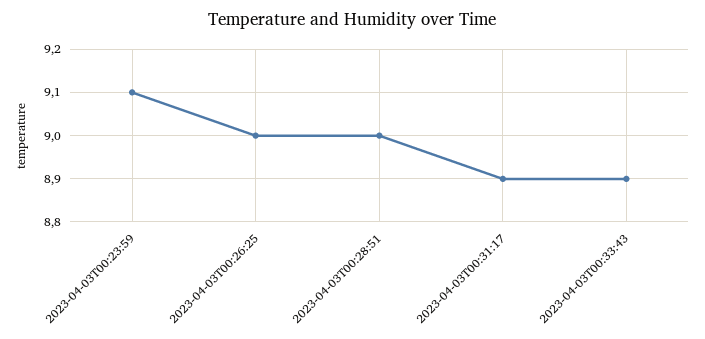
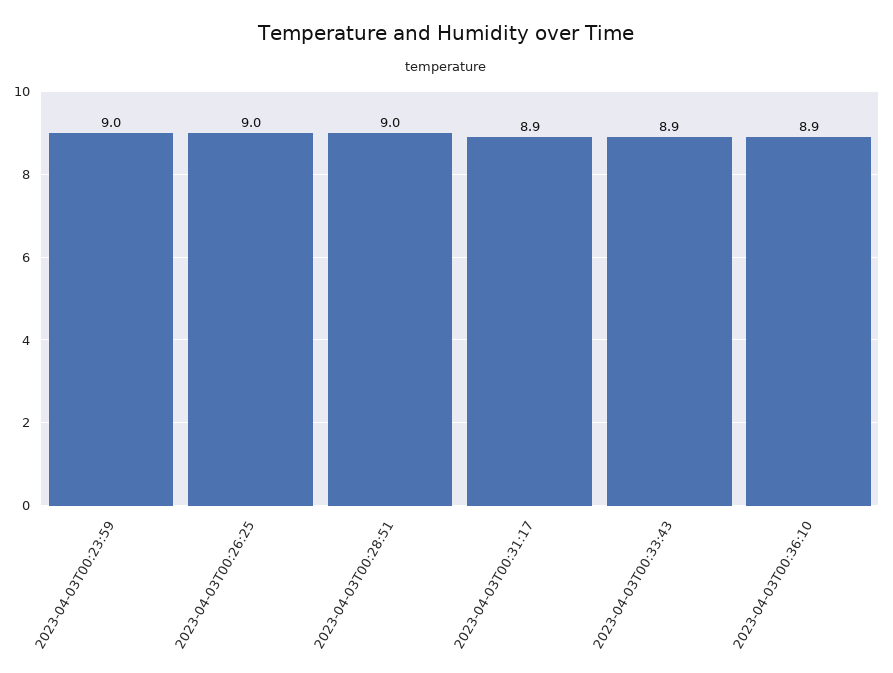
2023-04-03T00:23:59: 9.1 -> 9
2023-04-03T00:36:10: none -> 8.9

